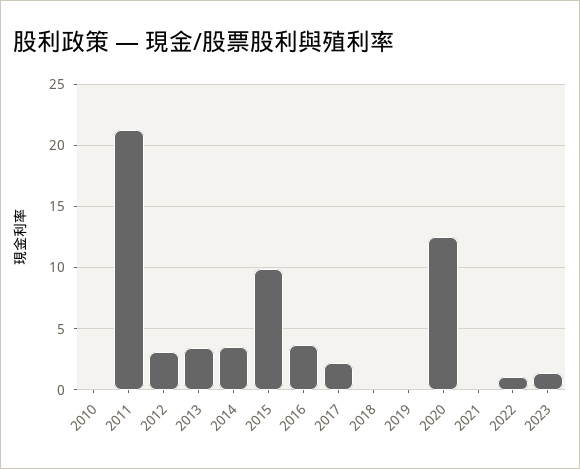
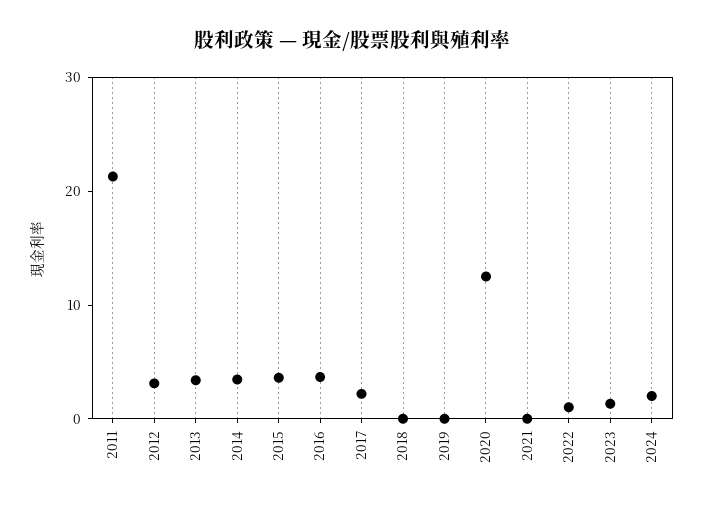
2010: 0 -> none
2015: 10 -> 4
2024: none -> 2

